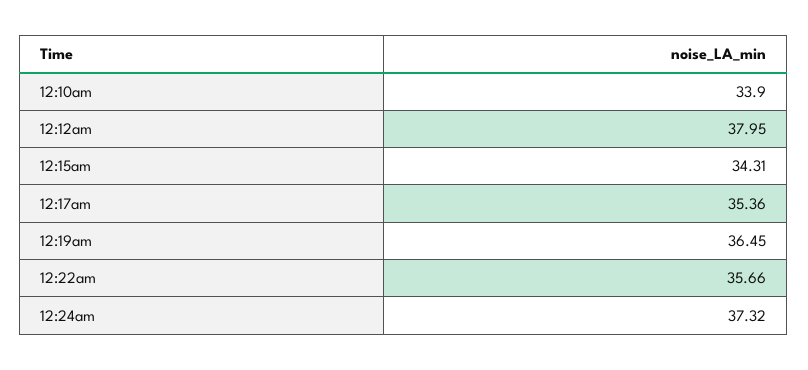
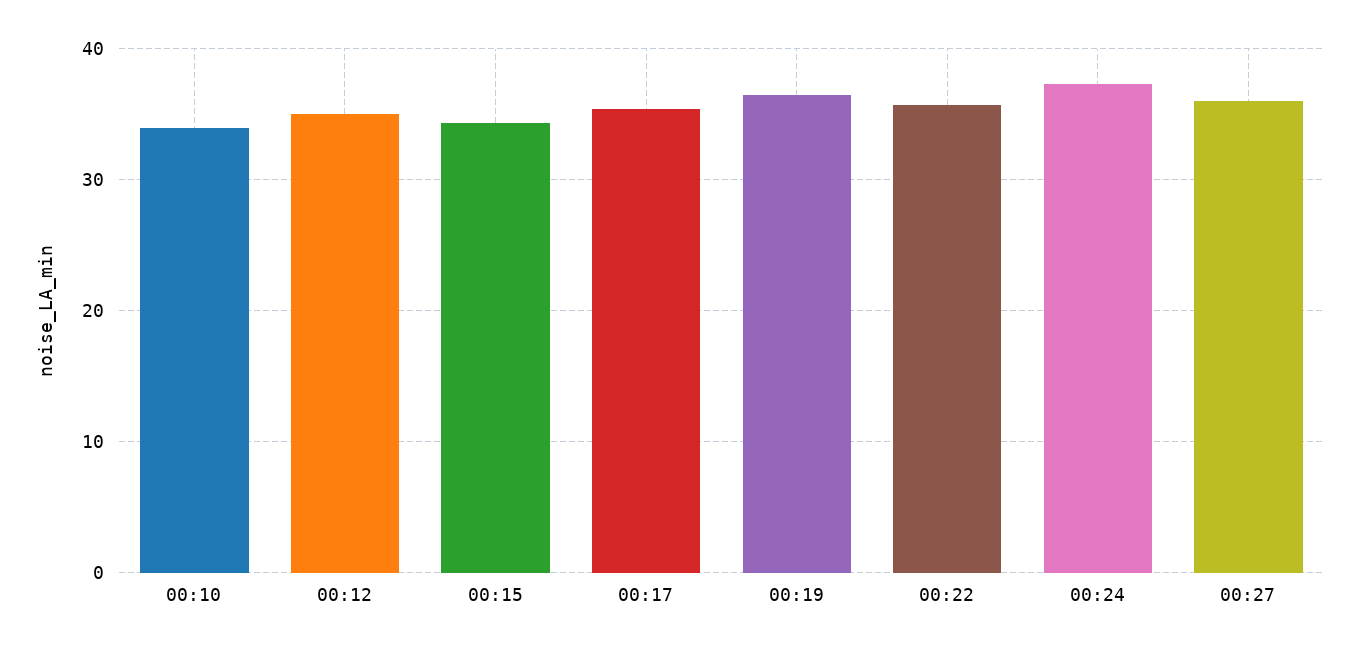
12:12am: 37.95 -> 35
00:27: none -> 36

